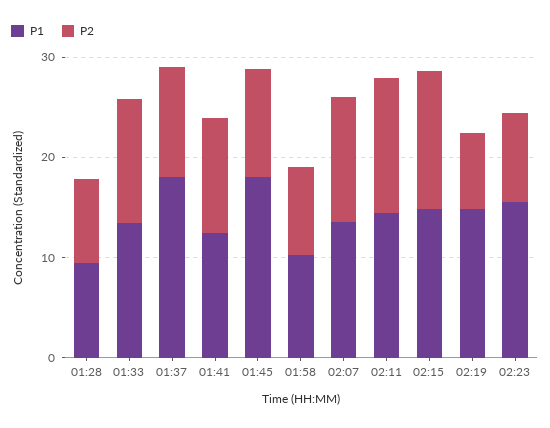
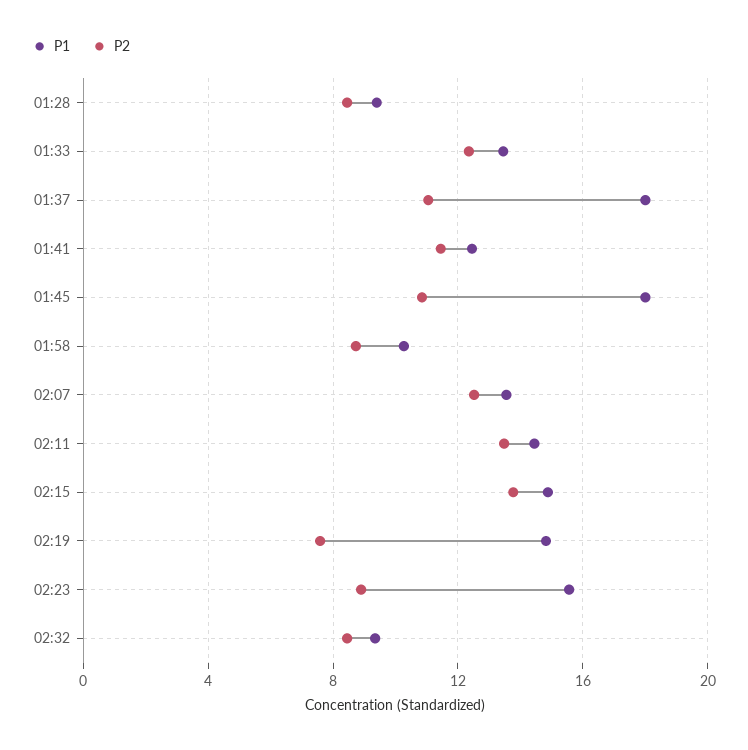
P1, 02:32: none -> 9.5
P2, 02:32: none -> 8.5

